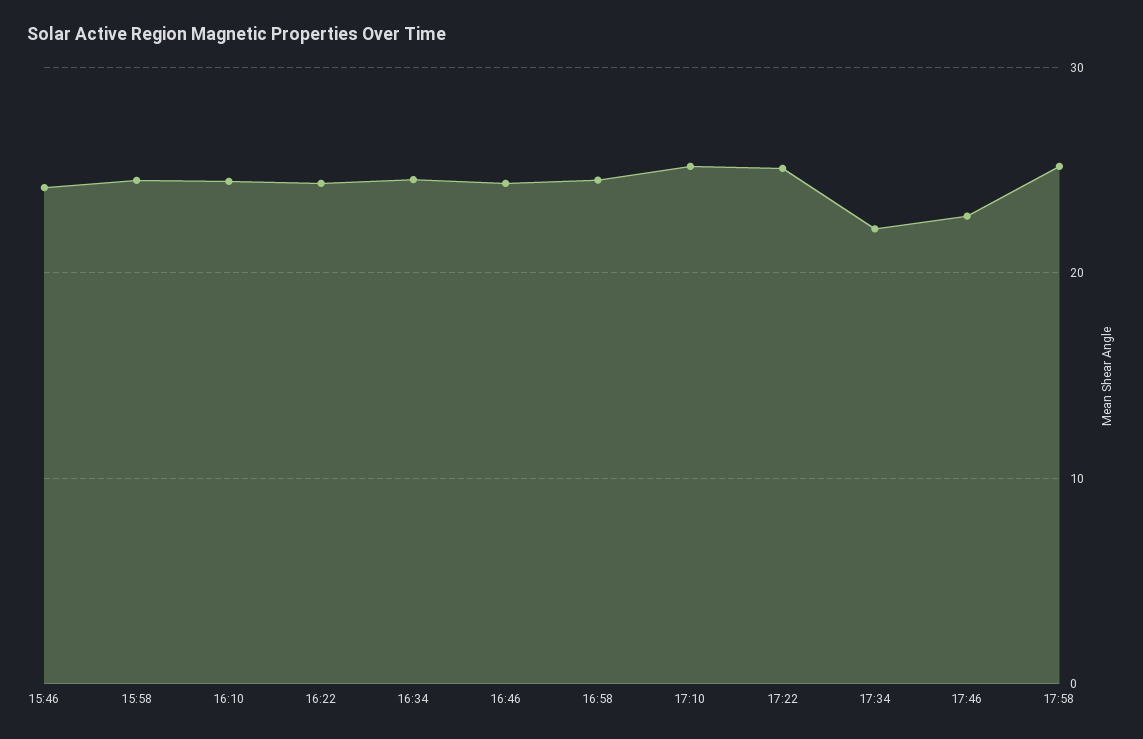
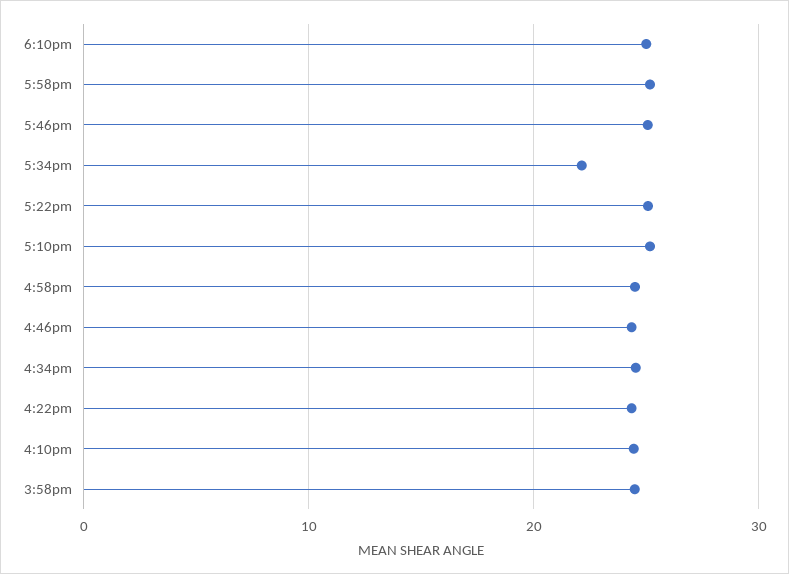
15:46: 24 -> none
17:46: 23 -> 25
6:10pm: none -> 25

